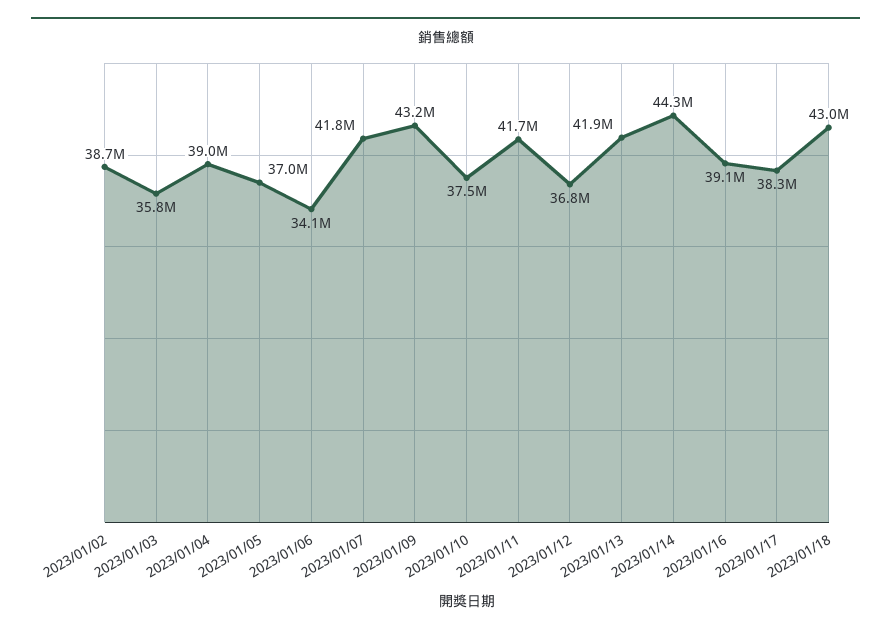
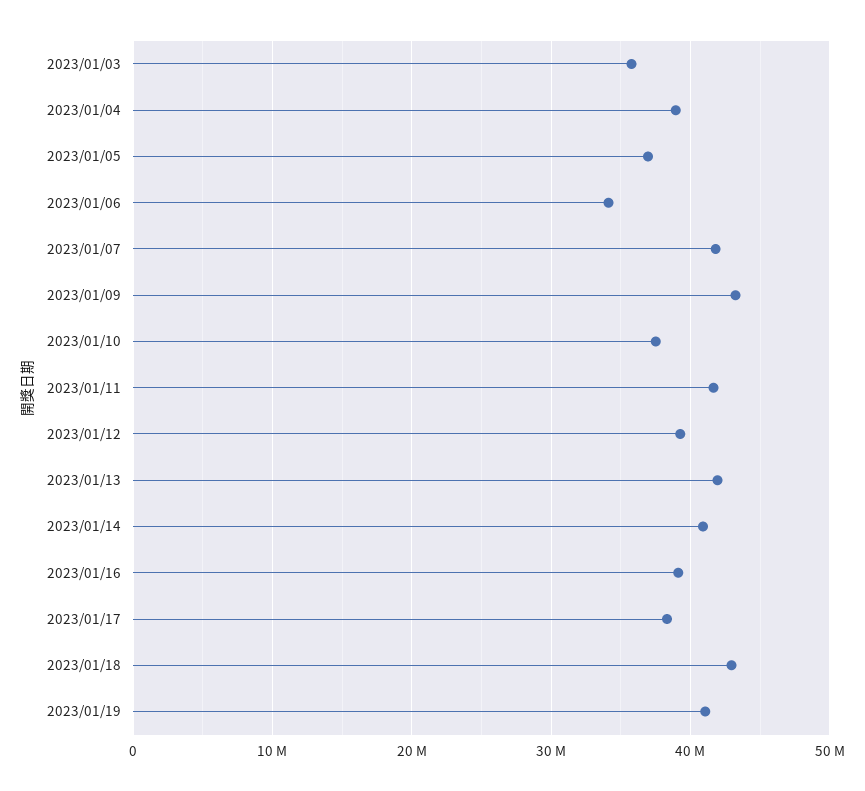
2023/01/02: 38700000 -> none
2023/01/12: 36800000 -> 39000000
2023/01/14: 44300000 -> 41000000
2023/01/19: none -> 41000000

